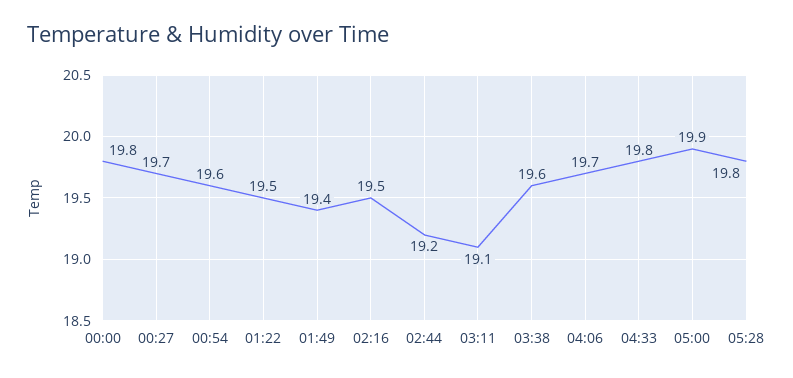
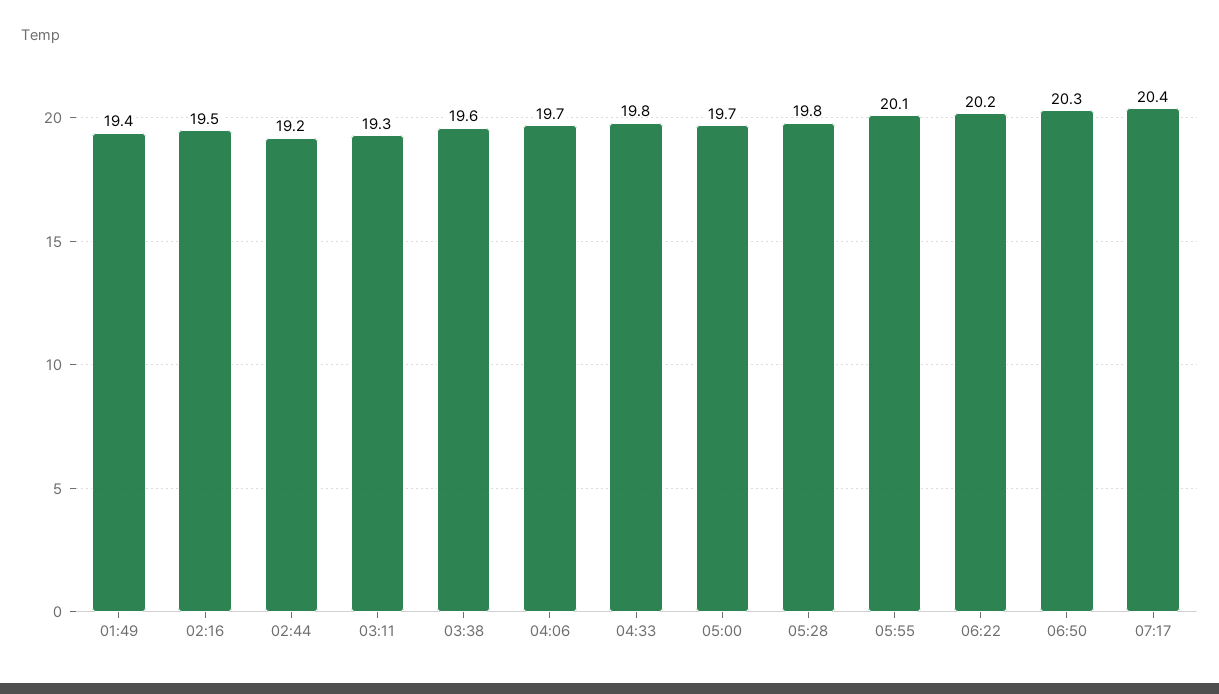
00:00: 19.8 -> none
00:27: 19.7 -> none
00:54: 19.6 -> none
01:22: 19.5 -> none
03:11: 19.1 -> 19.3
05:00: 19.9 -> 19.7
05:55: none -> 20.1
06:22: none -> 20.2
06:50: none -> 20.3
07:17: none -> 20.4

